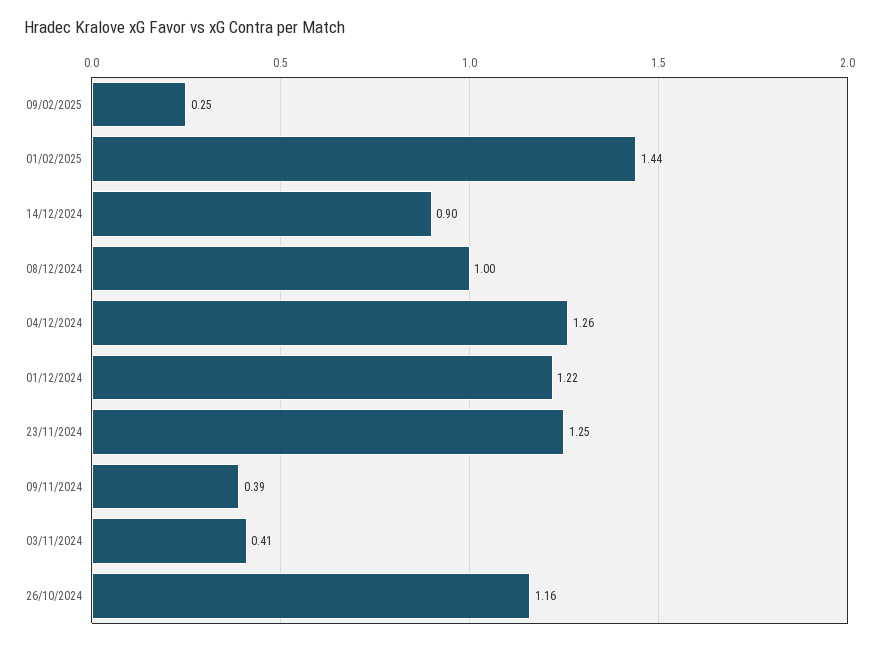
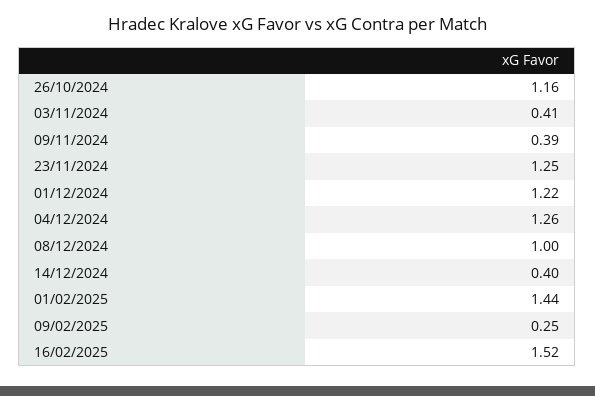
14/12/2024: 0.9 -> 0.4
16/02/2025: none -> 1.52

